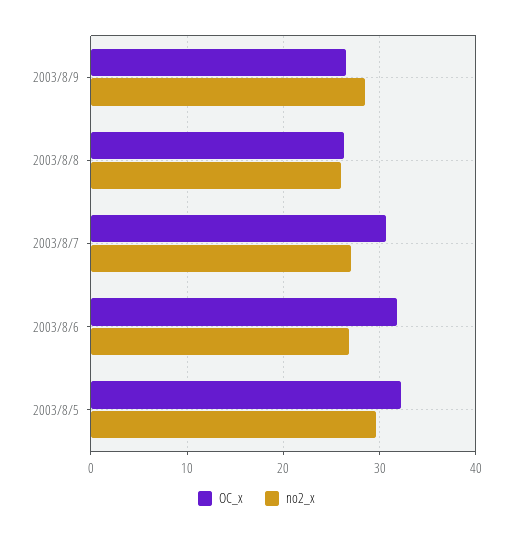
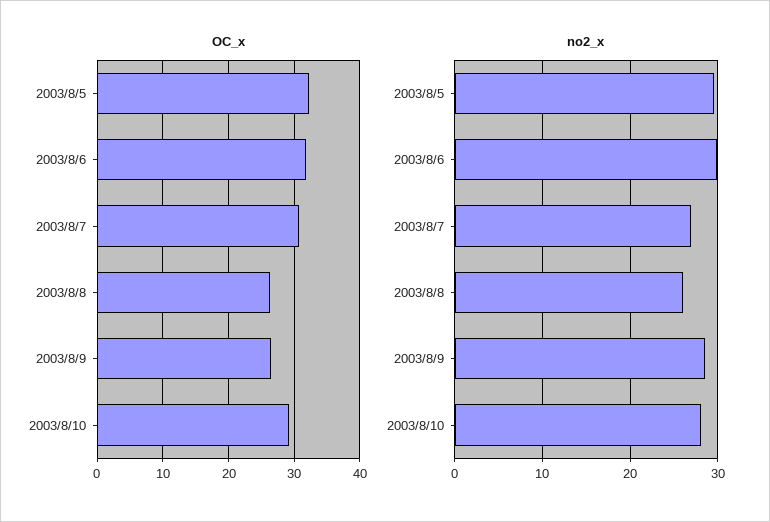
no2_x, 2003/8/6: 27 -> 30
OC_x, 2003/8/10: none -> 29
no2_x, 2003/8/10: none -> 28

